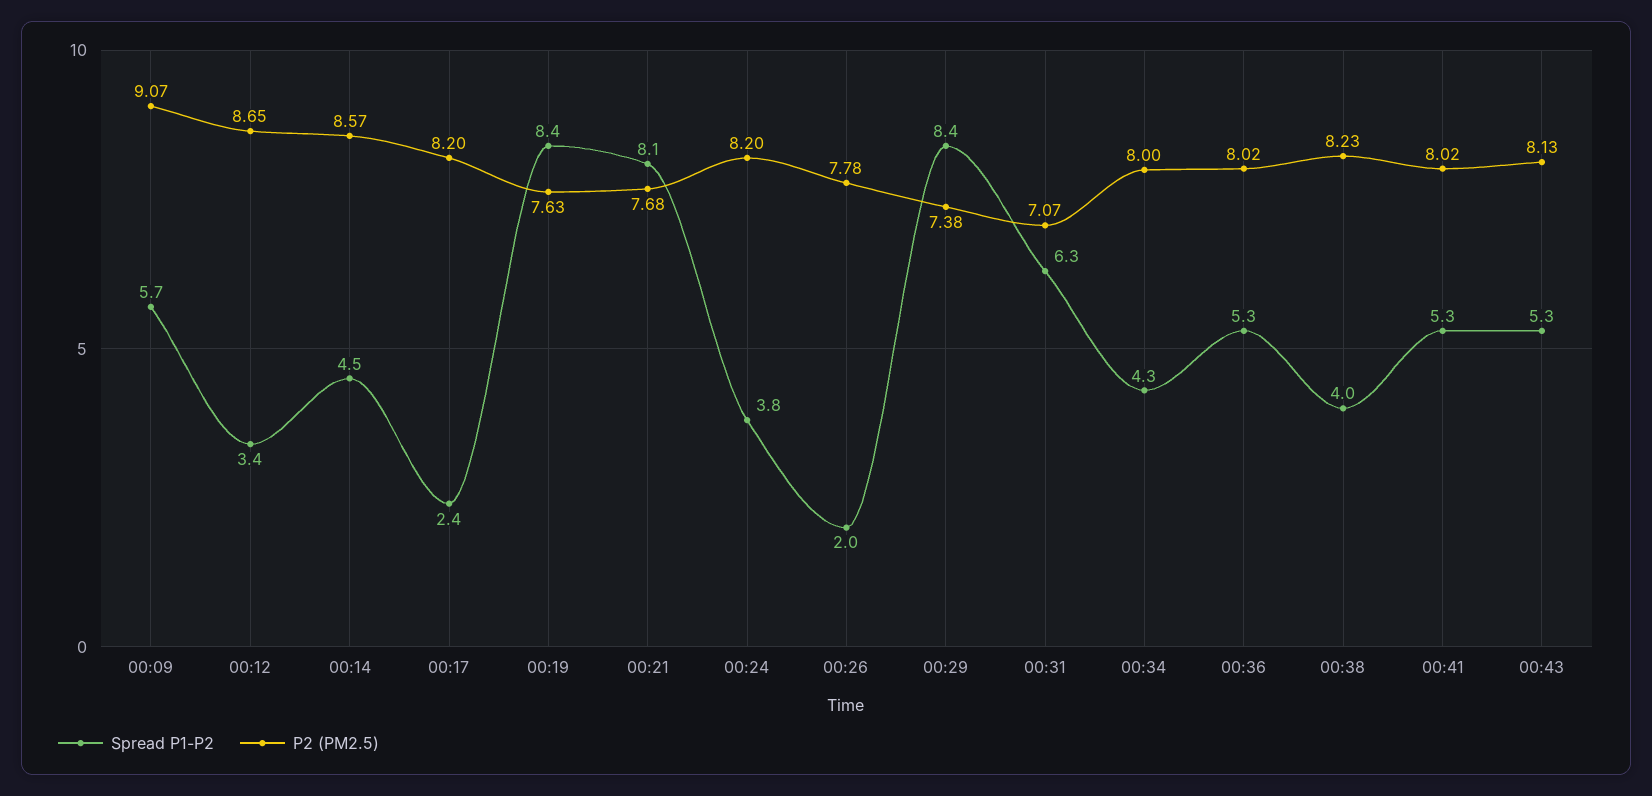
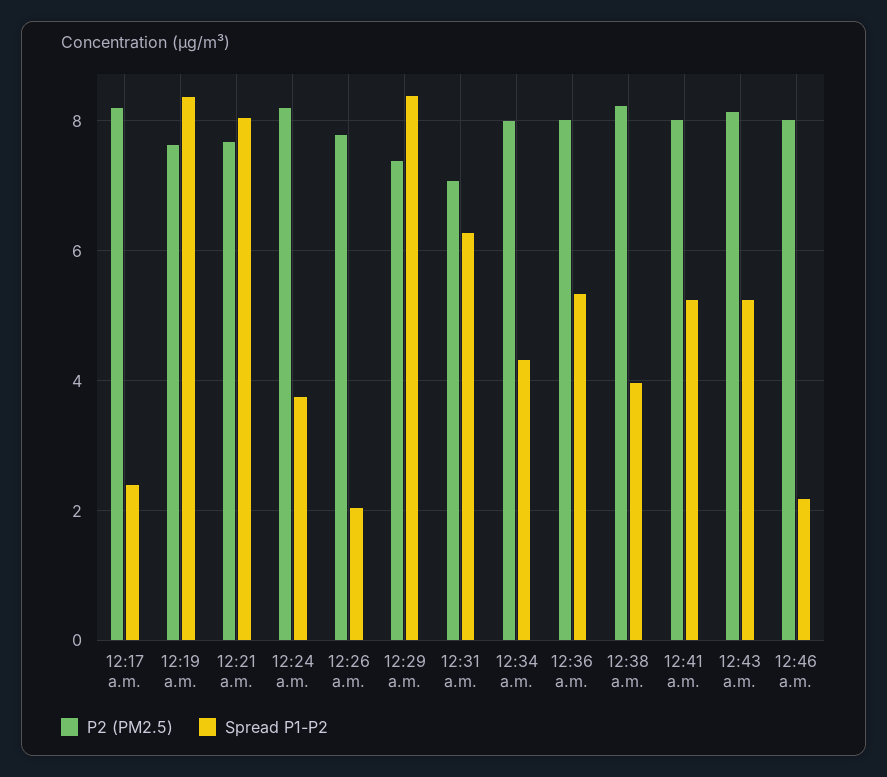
Spread P1-P2, 00:09: 5.7 -> none
P2 (PM2.5), 00:09: 9.07 -> none
Spread P1-P2, 00:12: 3.4 -> none
P2 (PM2.5), 00:12: 8.65 -> none
Spread P1-P2, 00:14: 4.5 -> none
P2 (PM2.5), 00:14: 8.57 -> none
P2 (PM2.5), 12:46 a.m.: none -> 8
Spread P1-P2, 12:46 a.m.: none -> 2.2

